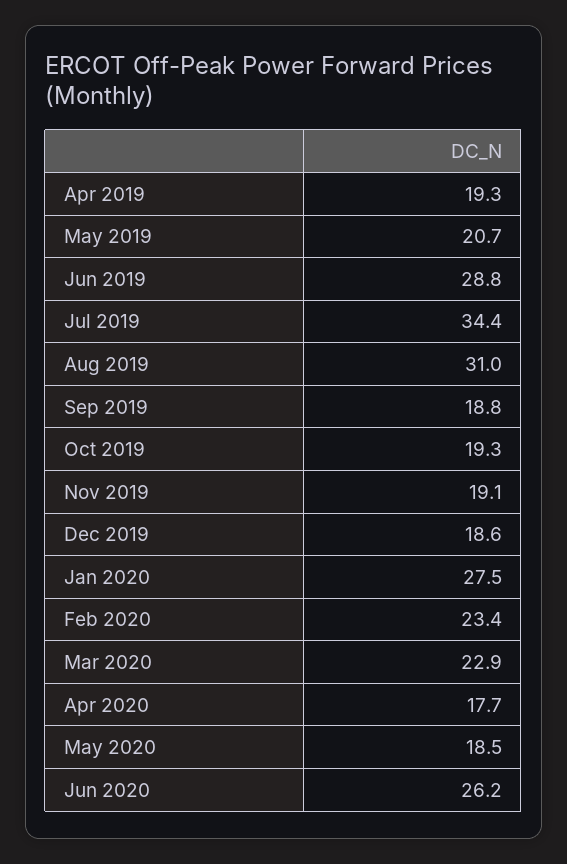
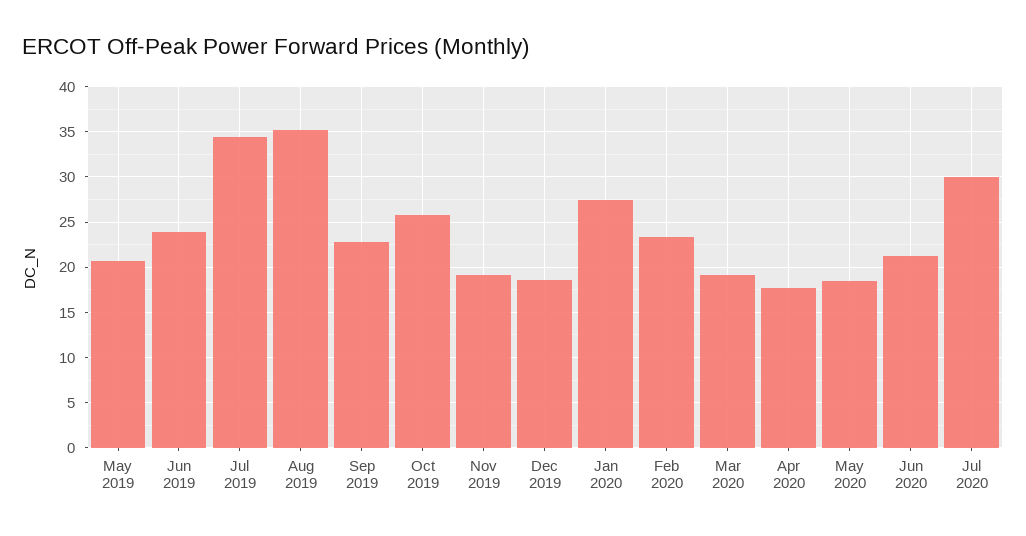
Apr 2019: 19.3 -> none
Jun 2019: 28.8 -> 24
Aug 2019: 31 -> 35
Sep 2019: 18.8 -> 23
Oct 2019: 19.3 -> 26
Mar 2020: 22.9 -> 19
Jun 2020: 26.2 -> 21
Jul 2020: none -> 30

